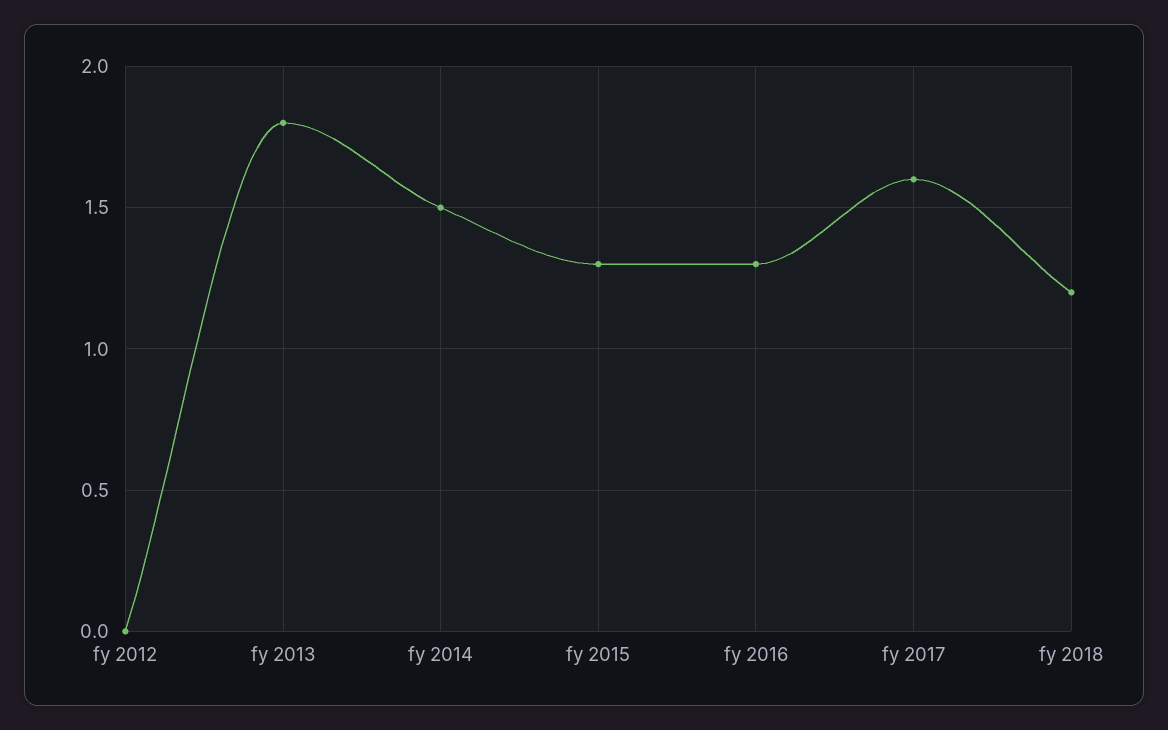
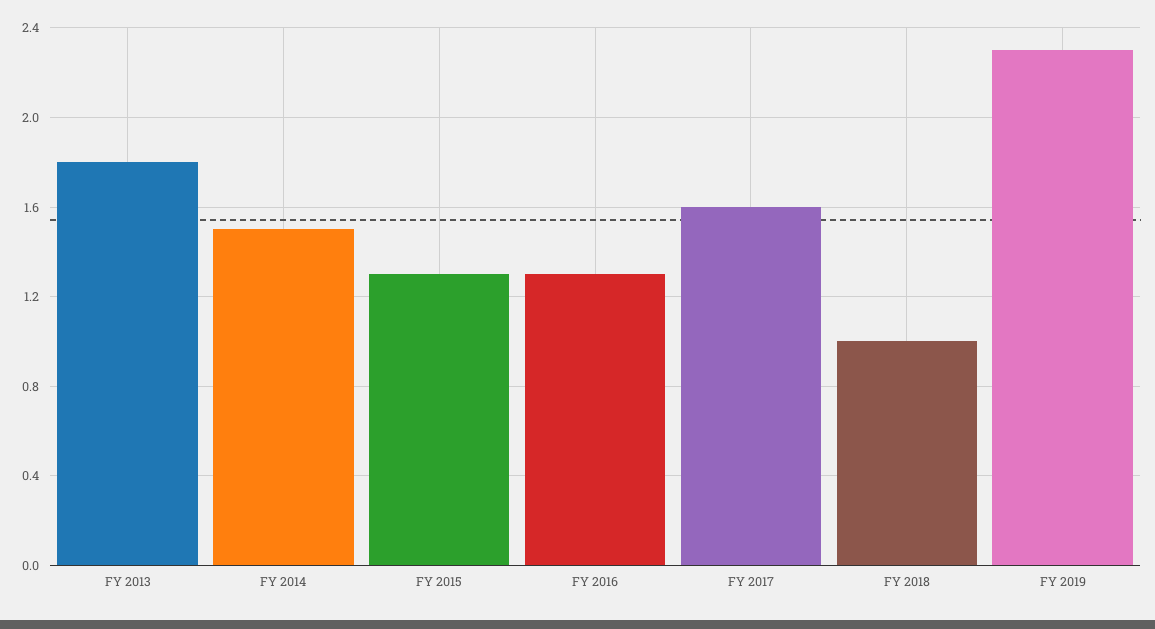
fy 2012: 0 -> none
fy 2018: 1.2 -> 1
FY 2019: none -> 2.3

